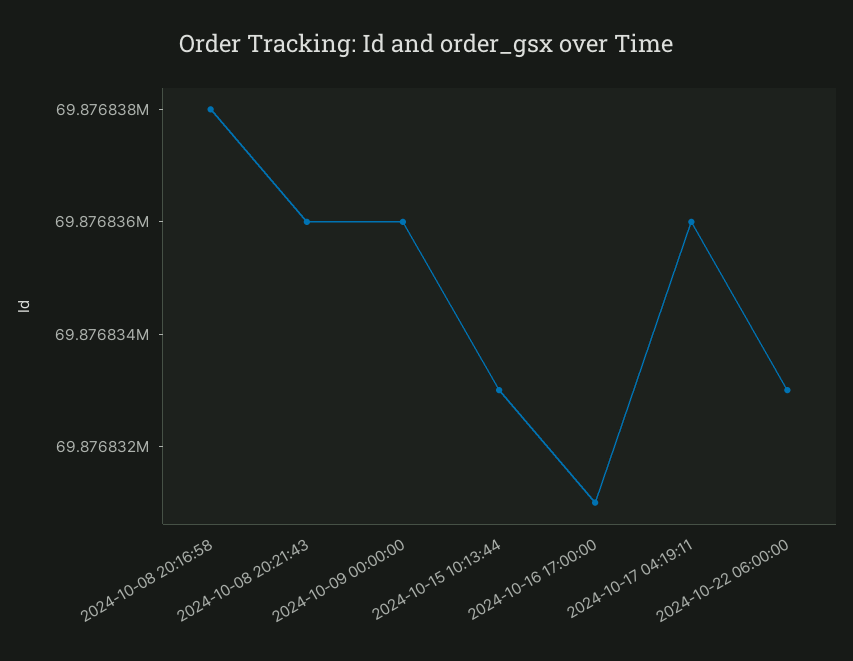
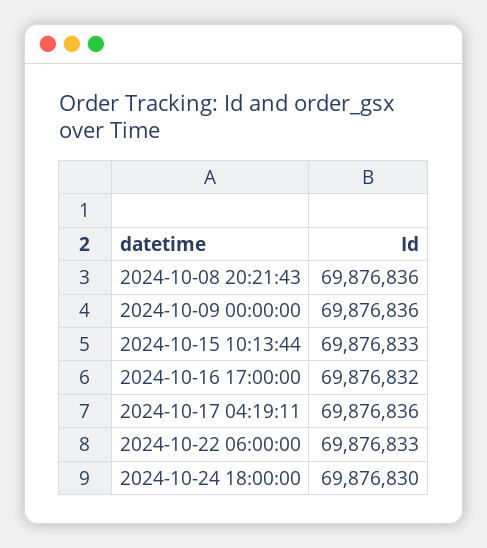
2024-10-08 20:16:58: 69876838 -> none
2024-10-16 17:00:00: 69876831 -> 69876832
2024-10-24 18:00:00: none -> 69876830

